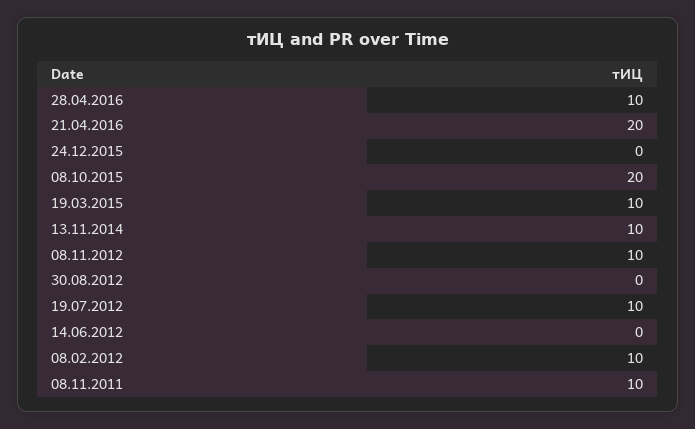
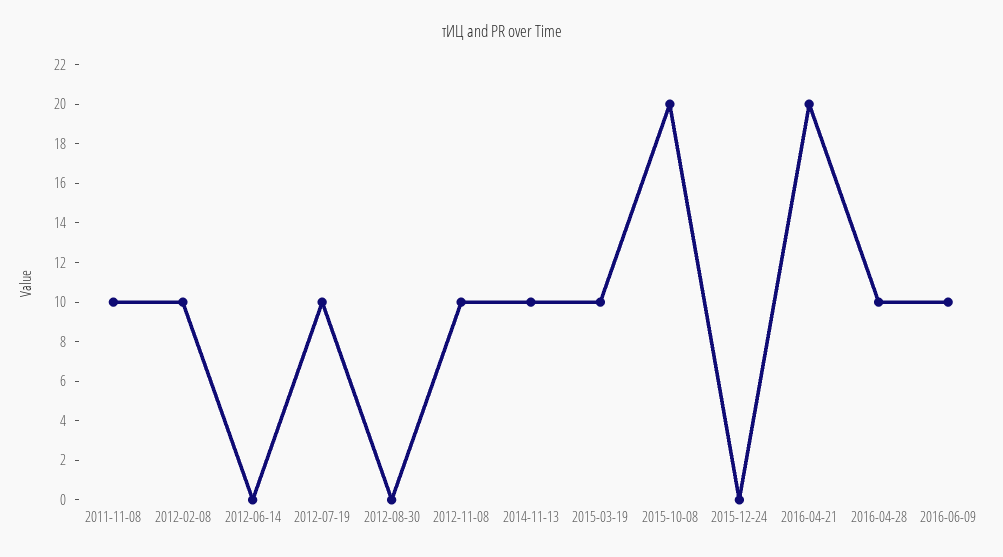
2016-06-09: none -> 10

